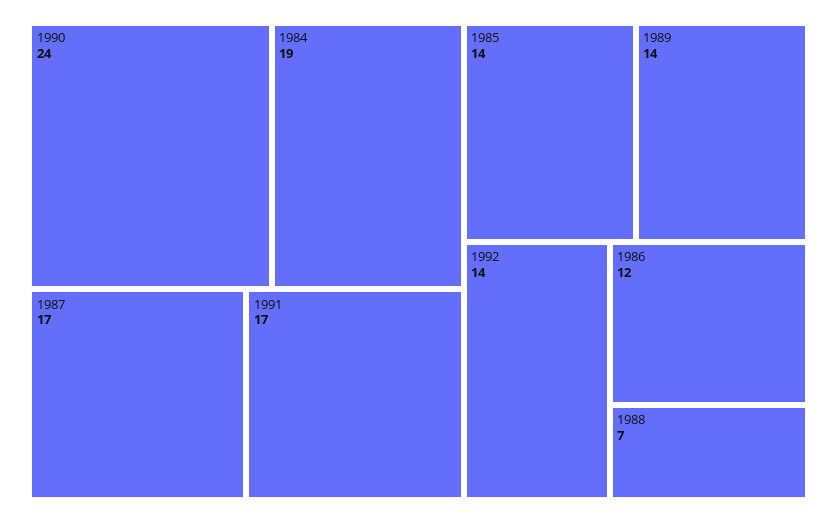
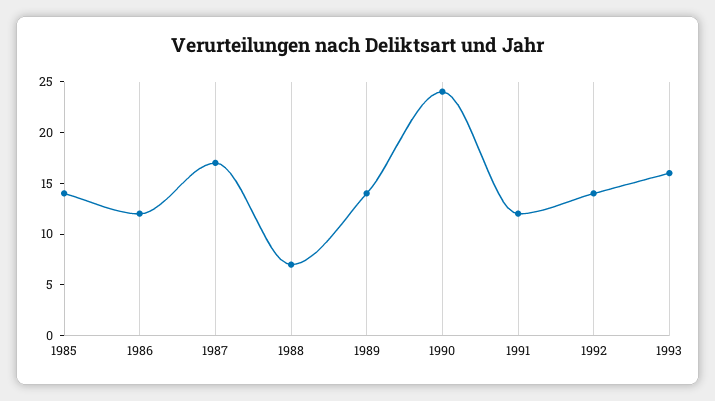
1984: 19 -> none
1991: 17 -> 12
1993: none -> 16

